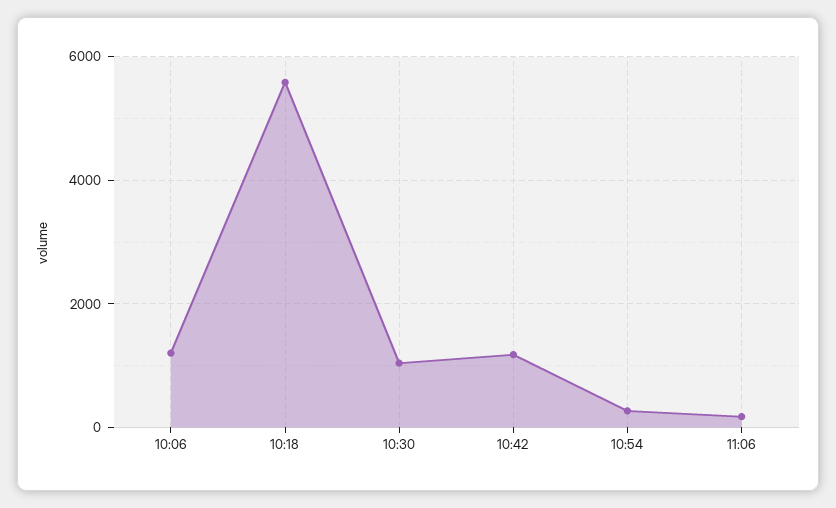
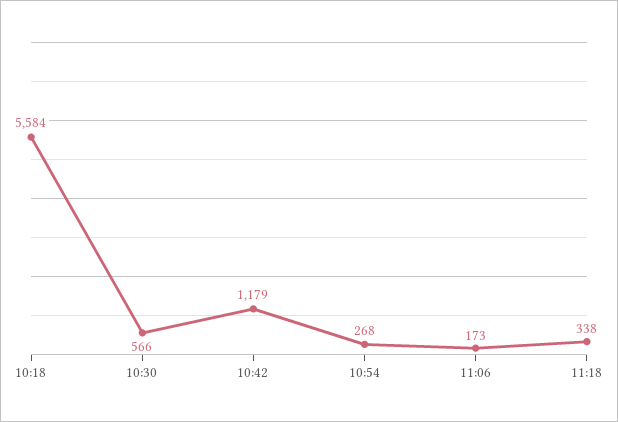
10:06: 1200 -> none
10:30: 1000 -> 566
11:18: none -> 338

